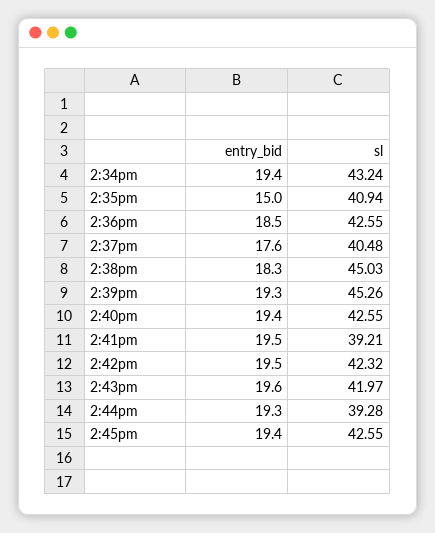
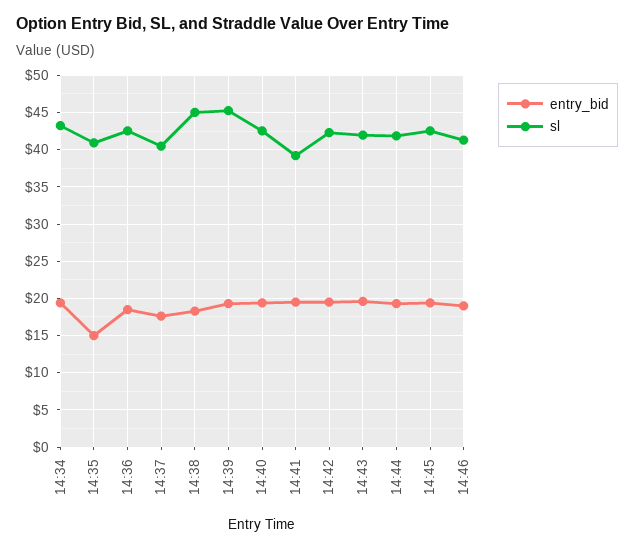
sl, 2:44pm: 39.28 -> 42
entry_bid, 14:46: none -> 19
sl, 14:46: none -> 41

